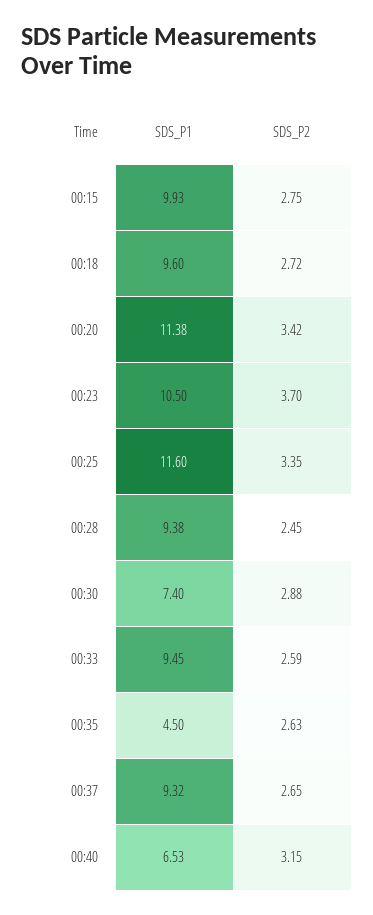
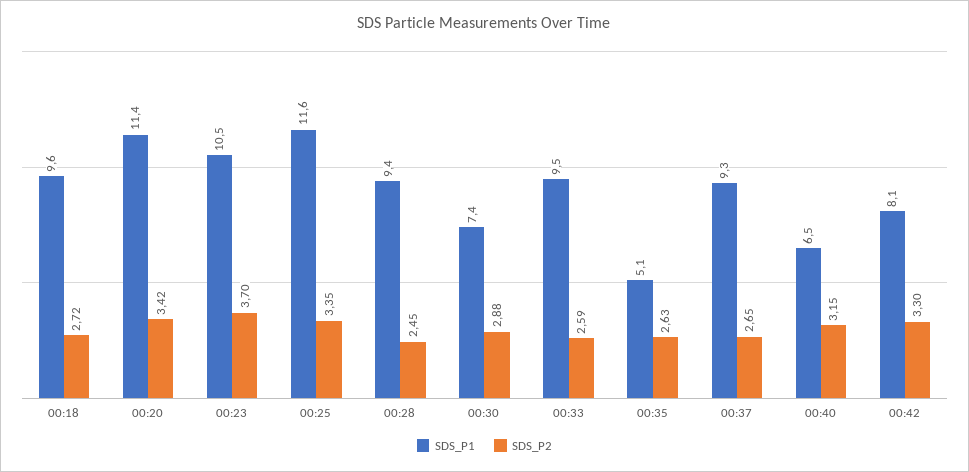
SDS_P1, 00:15: 9.93 -> none
SDS_P2, 00:15: 2.75 -> none
SDS_P1, 00:35: 4.5 -> 5.1
SDS_P1, 00:42: none -> 8.1
SDS_P2, 00:42: none -> 3.3

